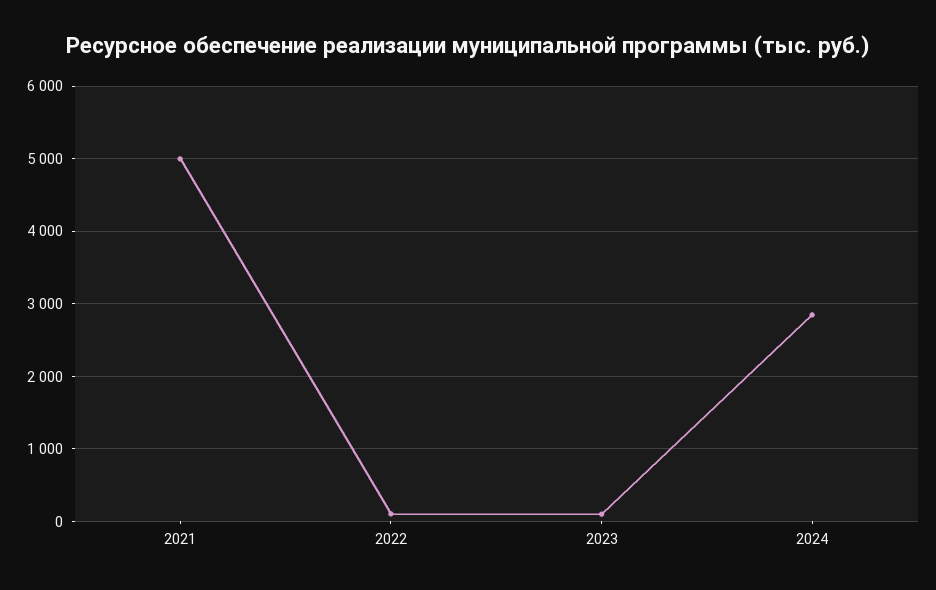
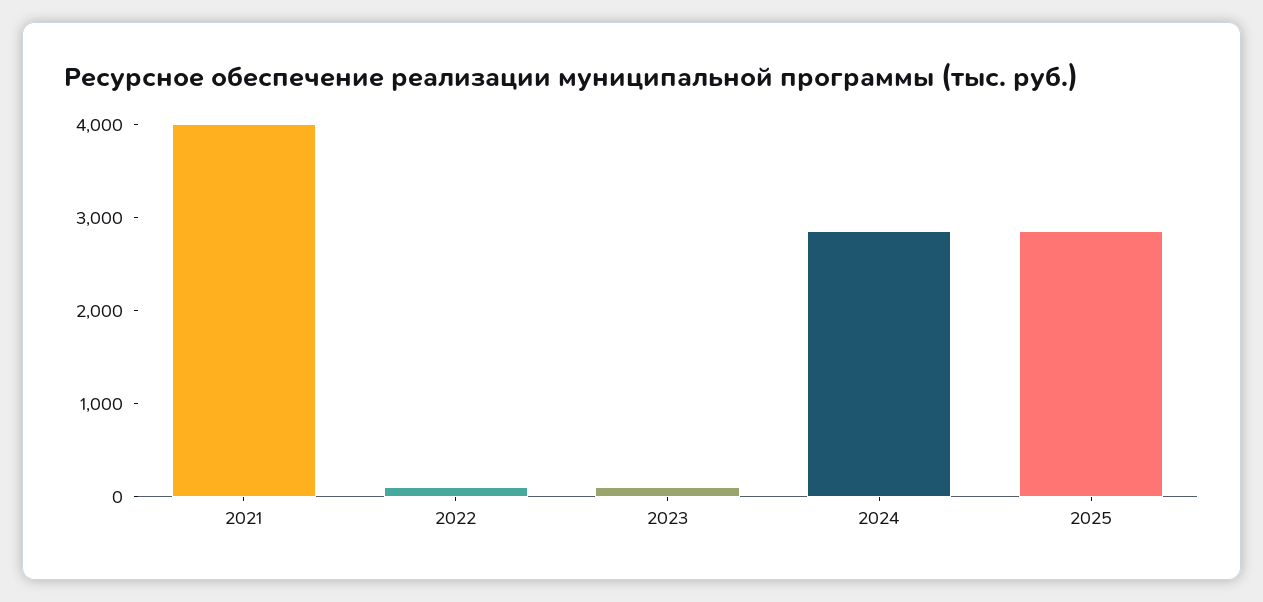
2021: 5000 -> 4000
2025: none -> 2800

